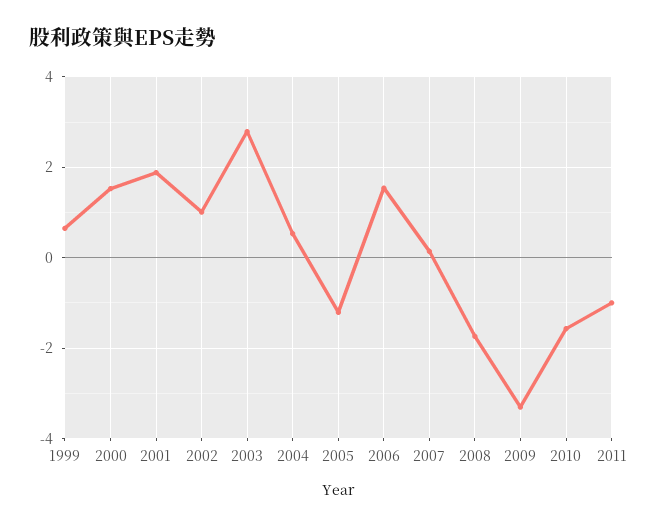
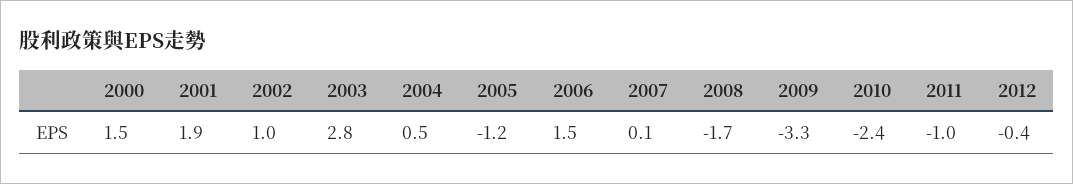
1999: 0.6 -> none
2010: -1.6 -> -2.4
2012: none -> -0.4

